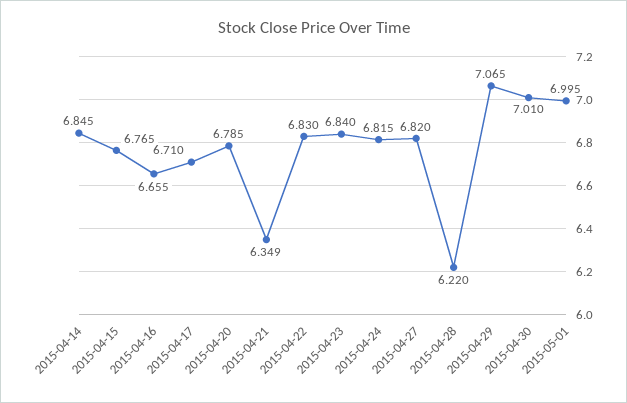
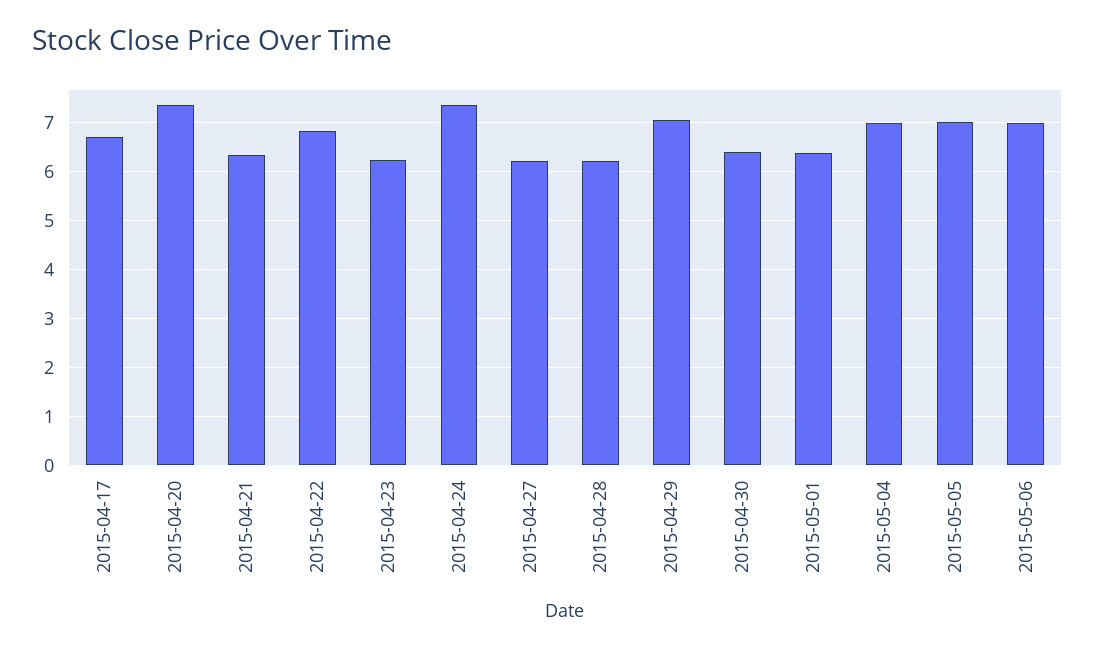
2015-04-14: 6.845 -> none
2015-04-15: 6.765 -> none
2015-04-16: 6.655 -> none
2015-04-20: 6.785 -> 7.4
2015-04-23: 6.84 -> 6.2
2015-04-24: 6.815 -> 7.4
2015-04-27: 6.82 -> 6.2
2015-04-30: 7.01 -> 6.4
2015-05-01: 6.995 -> 6.4
2015-05-04: none -> 7
2015-05-05: none -> 7
2015-05-06: none -> 7

